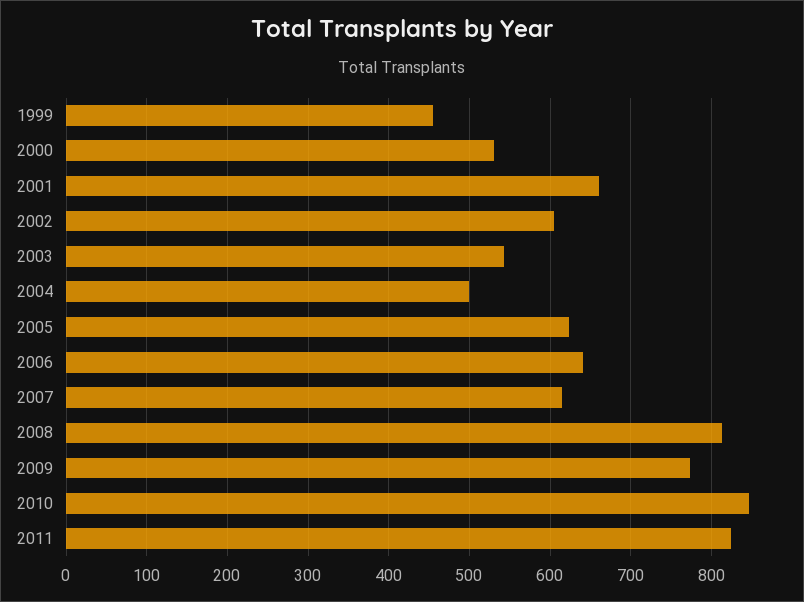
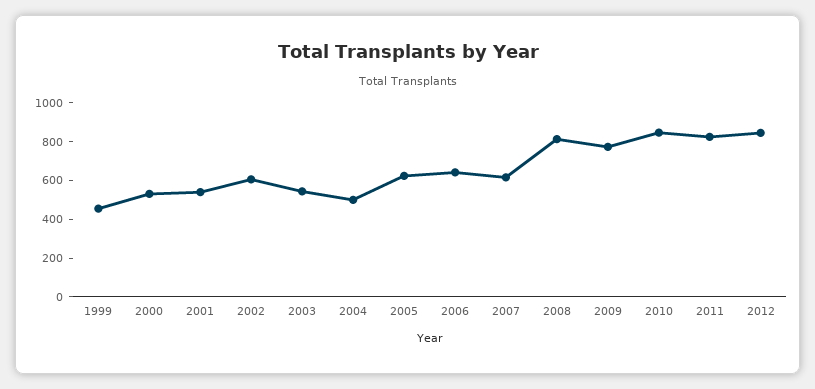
2001: 660 -> 550
2012: none -> 850

